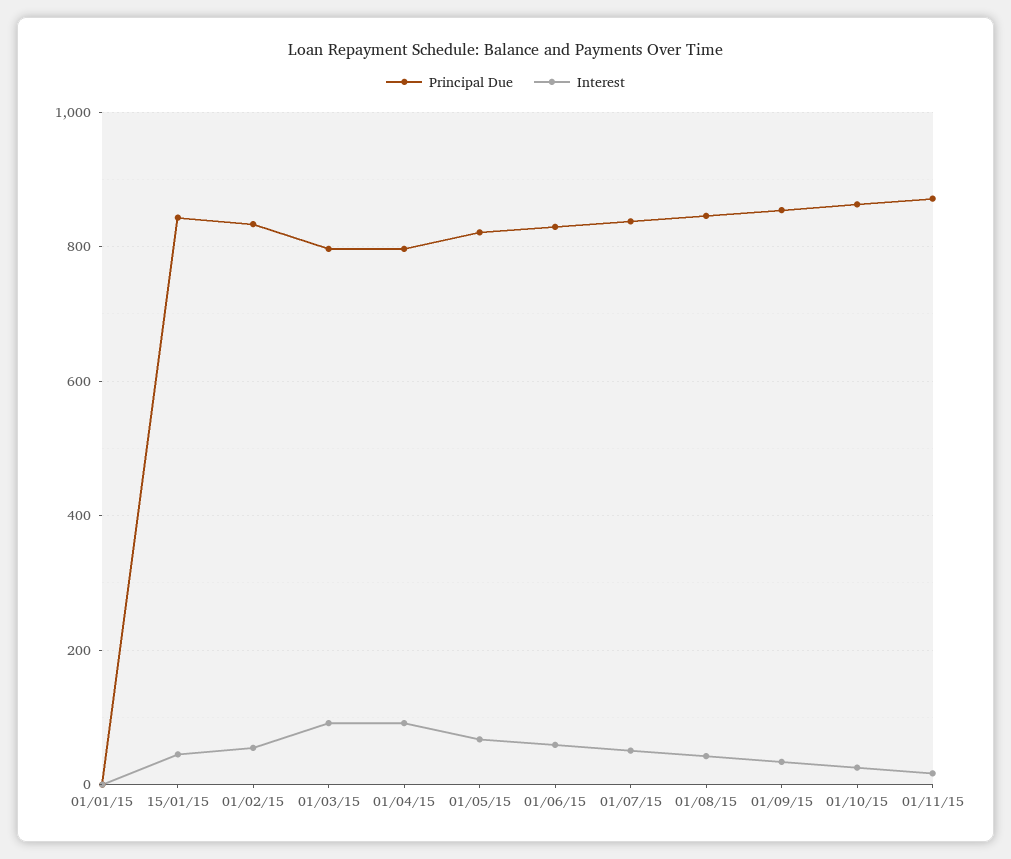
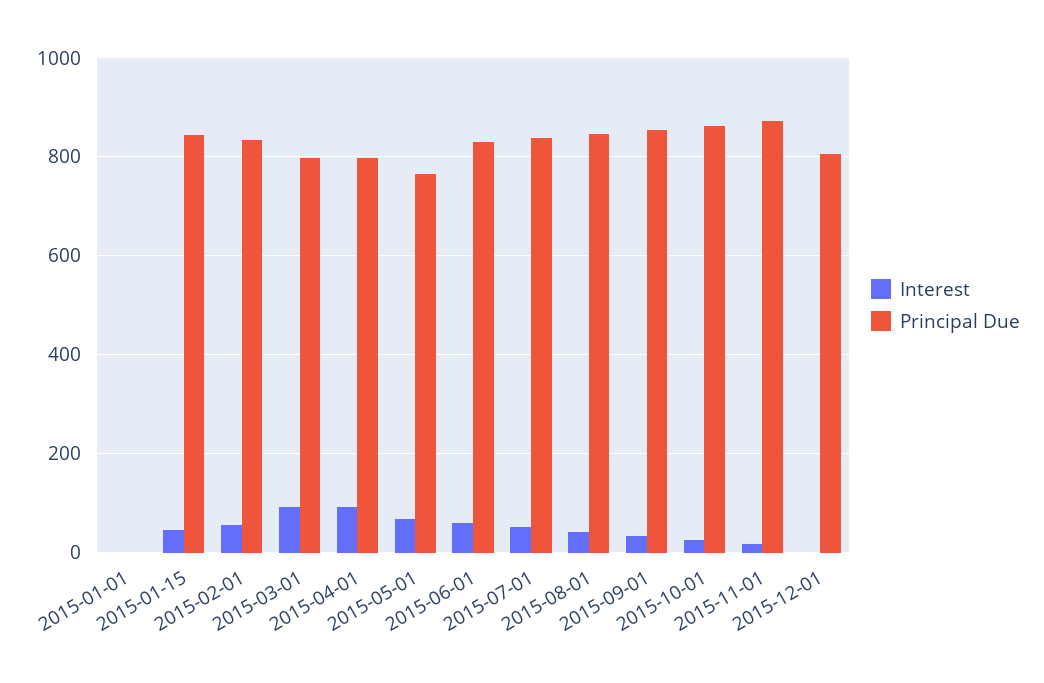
Principal Due, 01/05/15: 820 -> 760
Interest, 2015-12-01: none -> 0
Principal Due, 2015-12-01: none -> 800

